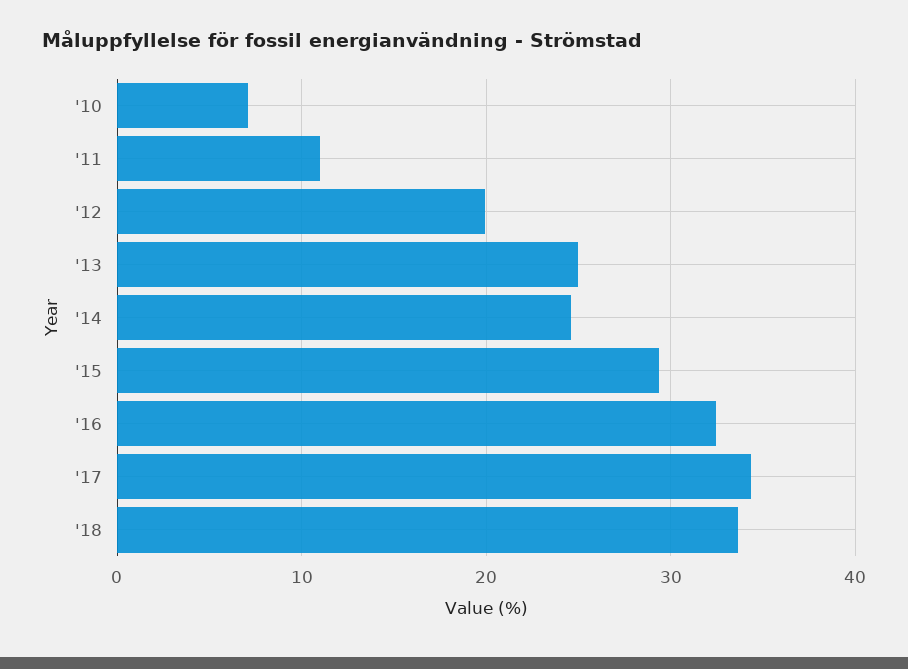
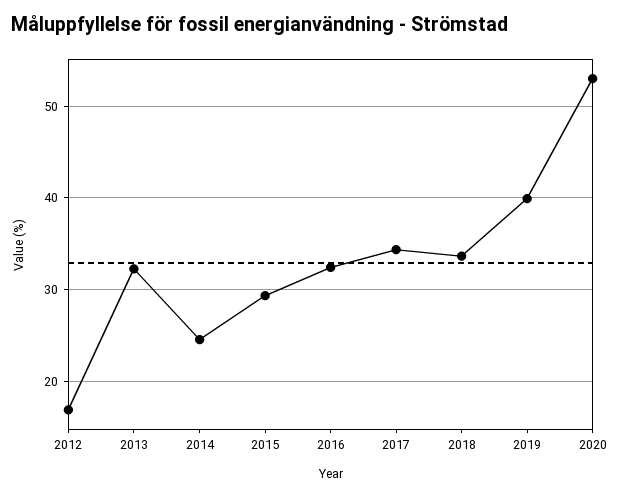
'10: 7 -> none
'11: 11 -> none
'12: 20 -> 17
'13: 25 -> 32
2019: none -> 40
2020: none -> 53

